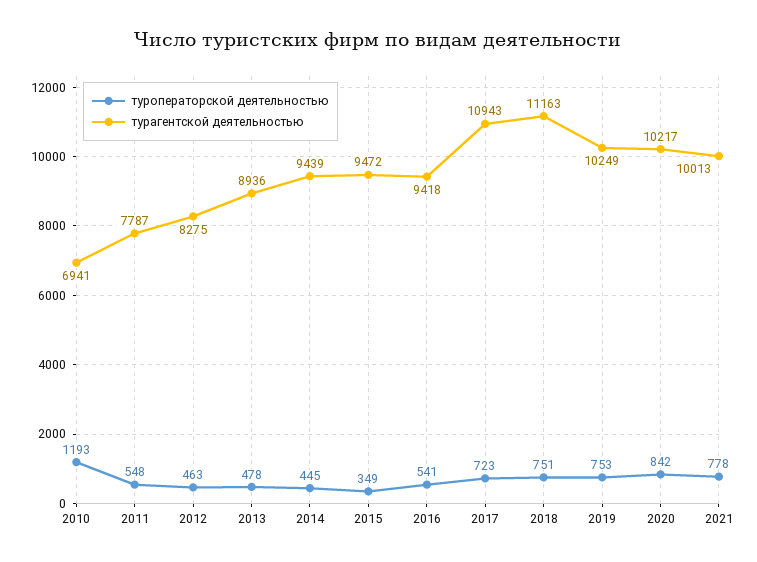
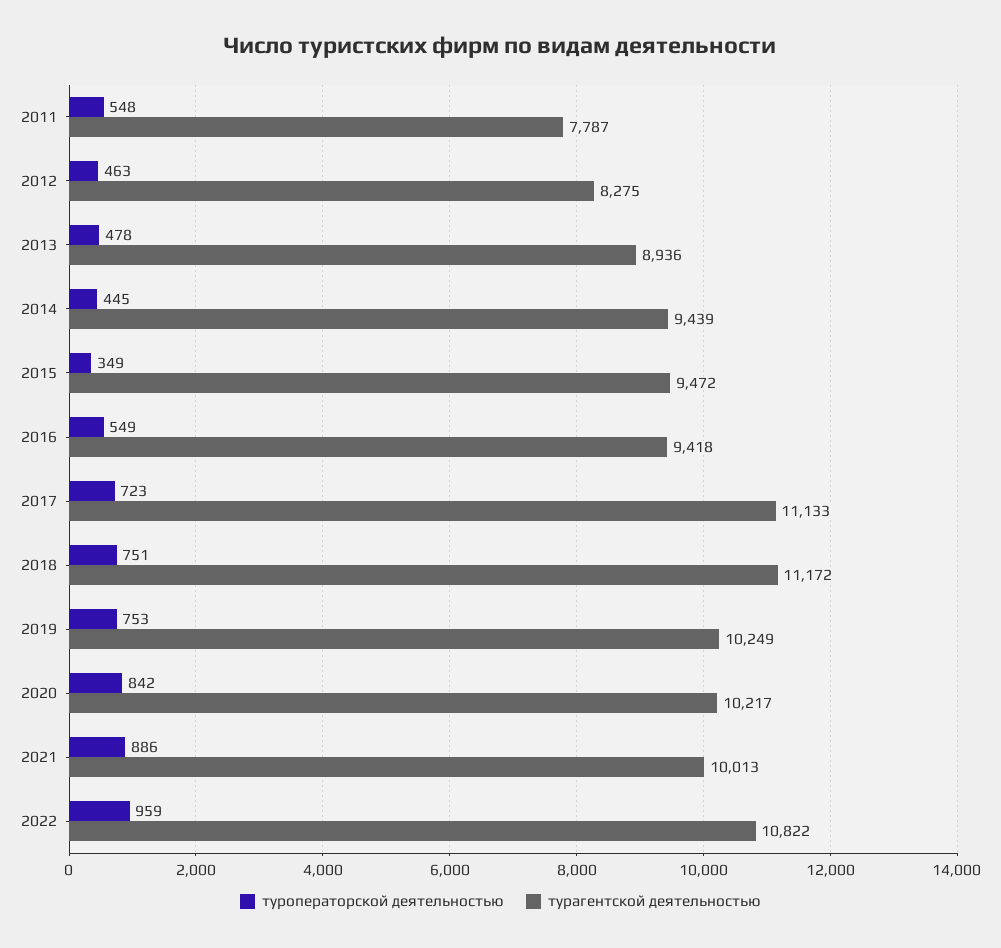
туроператорской деятельностью, 2010: 1193 -> none
турагентской деятельностью, 2010: 6941 -> none
туроператорской деятельностью, 2016: 541 -> 549
турагентской деятельностью, 2017: 10943 -> 11133
турагентской деятельностью, 2018: 11163 -> 11172
туроператорской деятельностью, 2021: 778 -> 886
туроператорской деятельностью, 2022: none -> 959
турагентской деятельностью, 2022: none -> 10822

